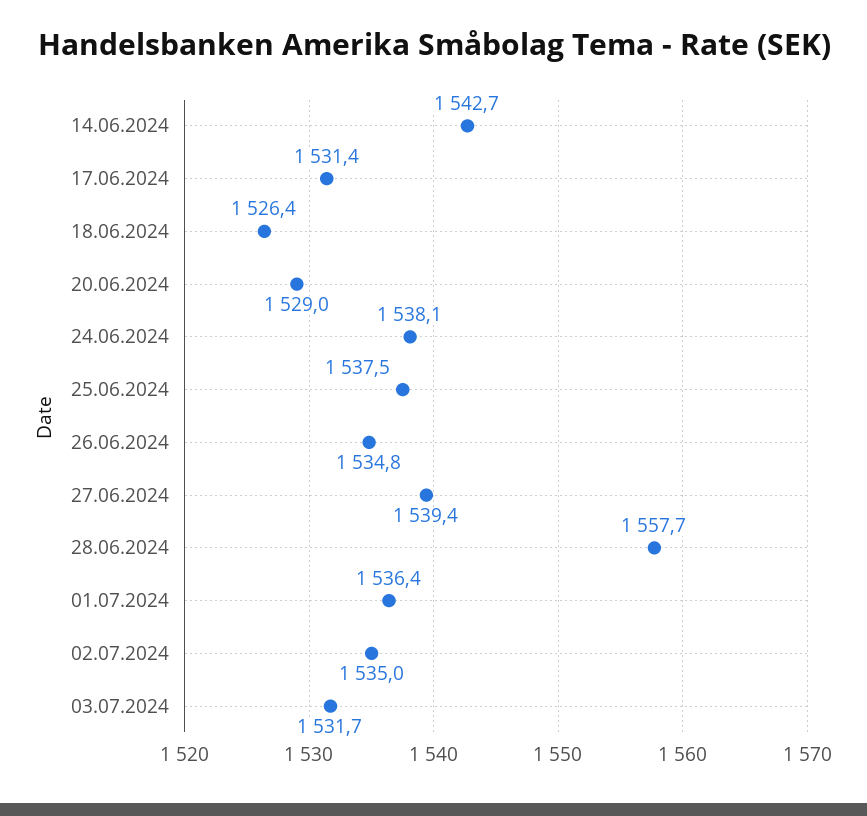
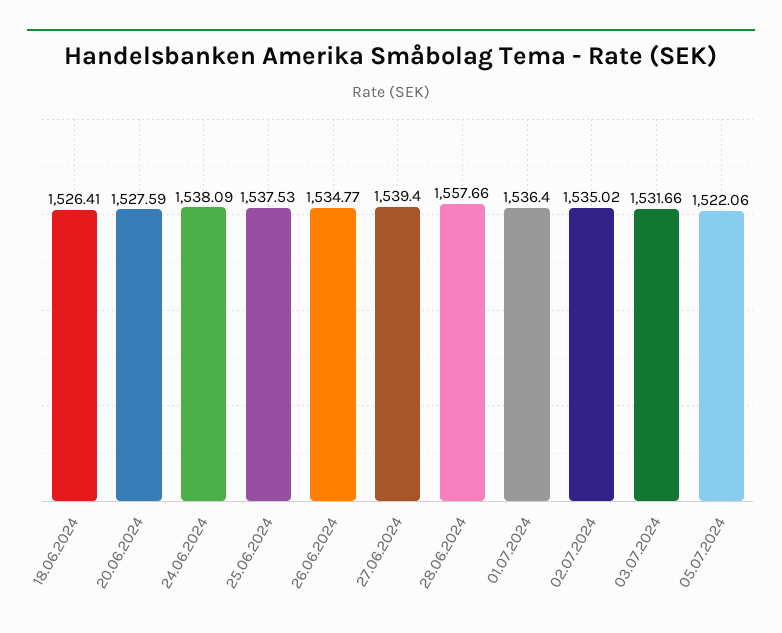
14.06.2024: 1542.7 -> none
17.06.2024: 1531.4 -> none
20.06.2024: 1529 -> 1527.59
05.07.2024: none -> 1522.06

